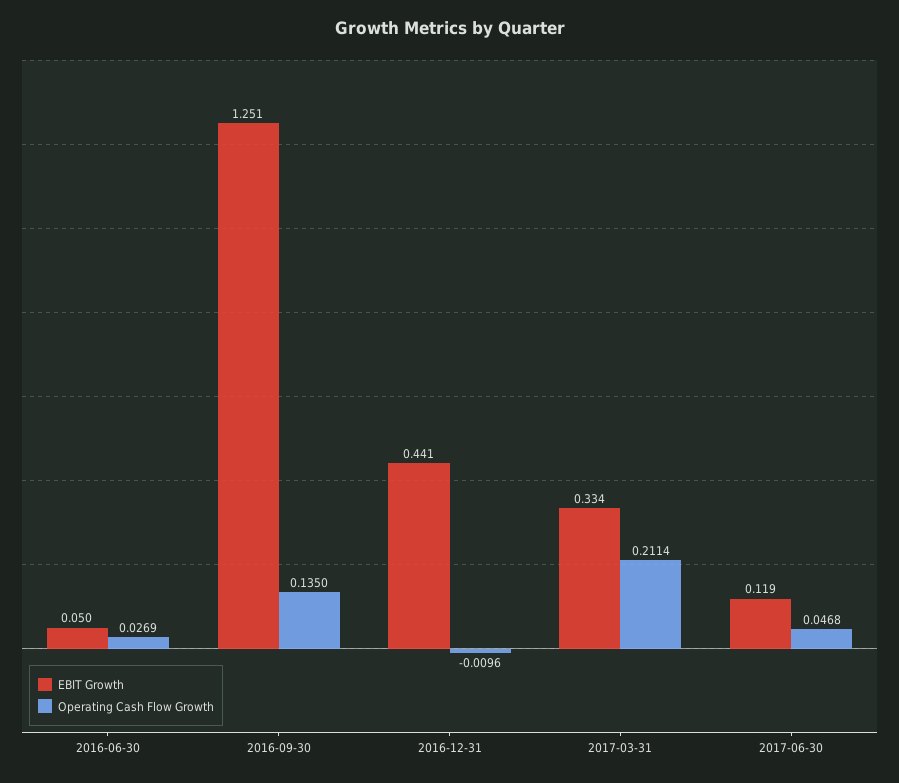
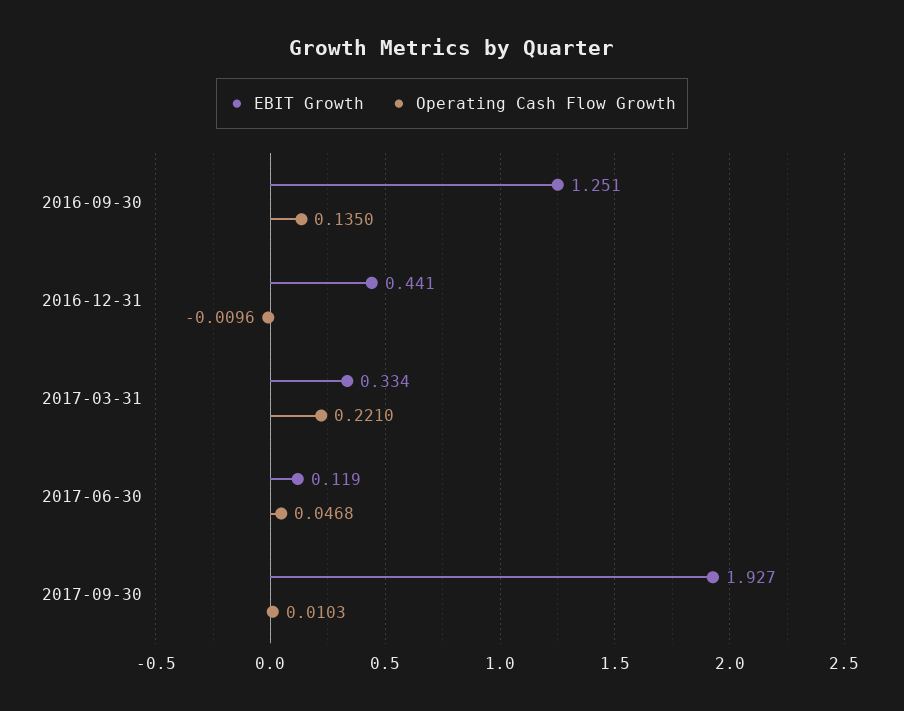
EBIT Growth, 2016-06-30: 0.05 -> none
Operating Cash Flow Growth, 2016-06-30: 0.0269 -> none
Operating Cash Flow Growth, 2017-03-31: 0.2114 -> 0.221
EBIT Growth, 2017-09-30: none -> 1.927
Operating Cash Flow Growth, 2017-09-30: none -> 0.0103

